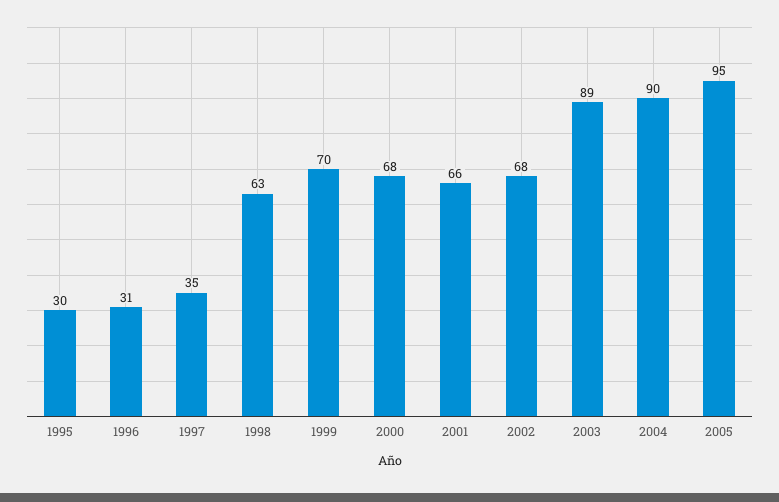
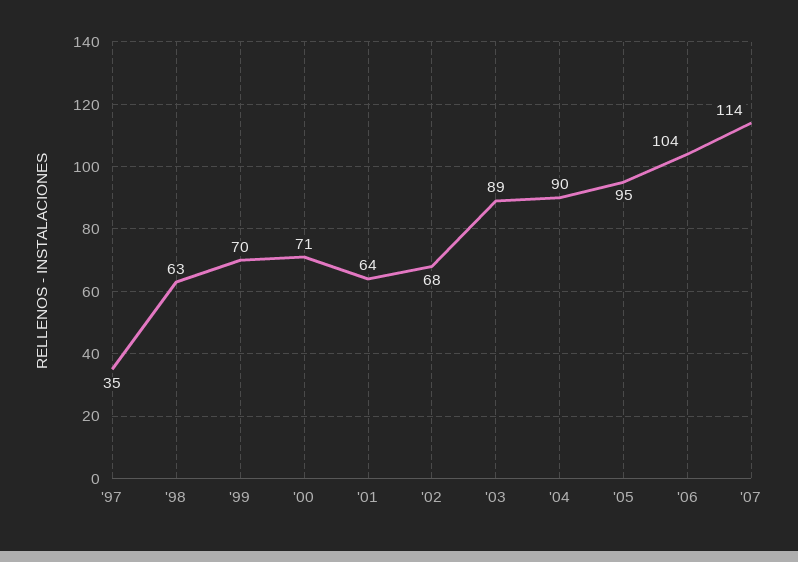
1995: 30 -> none
1996: 31 -> none
2000: 68 -> 71
2001: 66 -> 64
'06: none -> 104
'07: none -> 114

